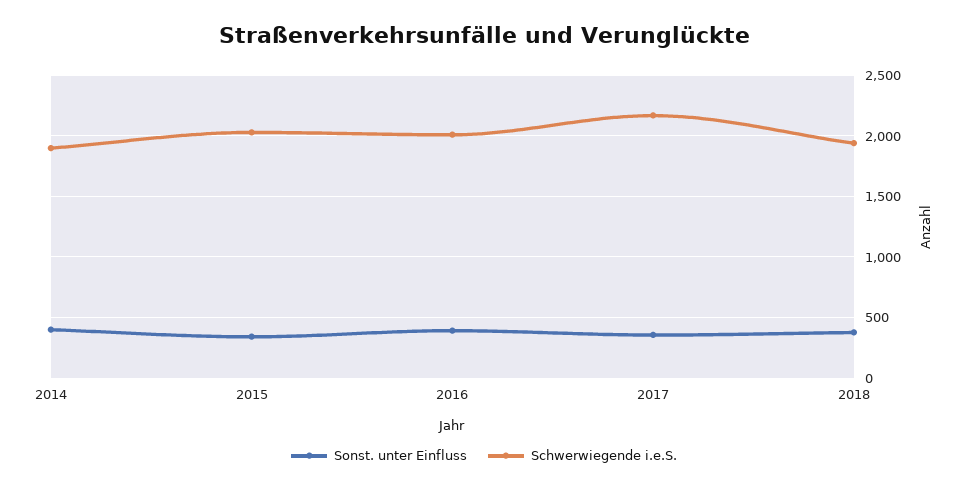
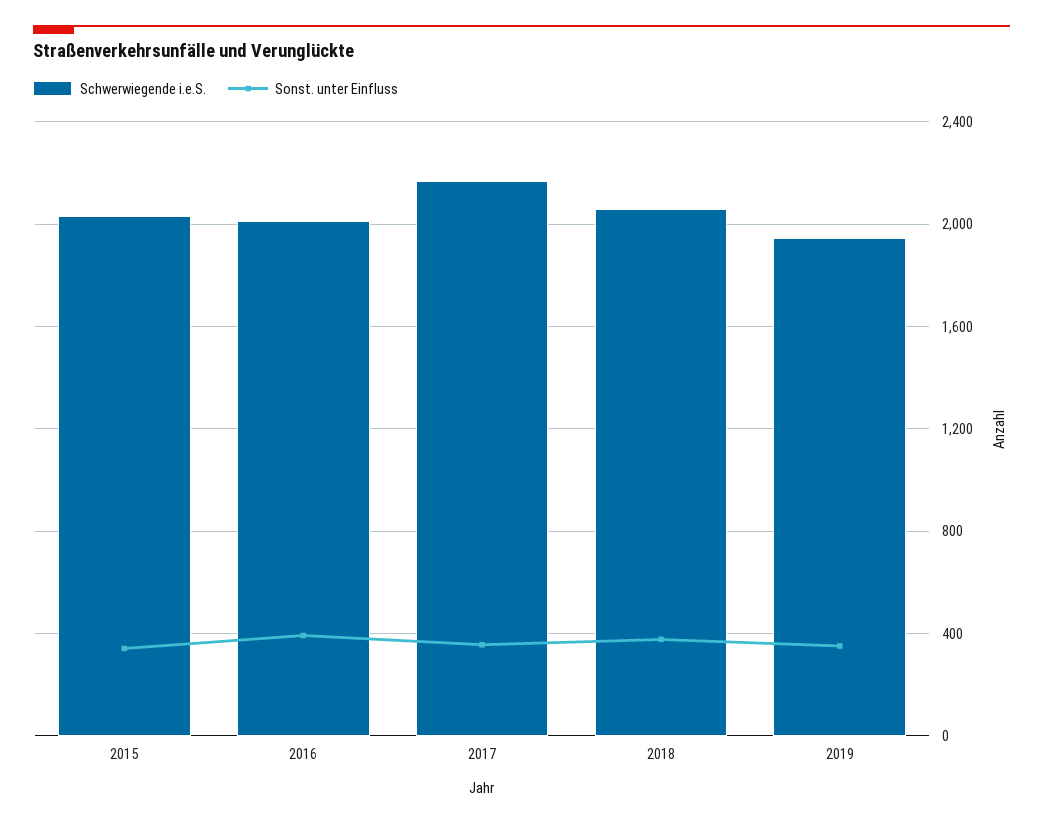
Sonst. unter Einfluss, 2014: 400 -> none
Schwerwiegende i.e.S., 2014: 1900 -> none
Schwerwiegende i.e.S., 2018: 1950 -> 2050
Schwerwiegende i.e.S., 2019: none -> 1950
Sonst. unter Einfluss, 2019: none -> 350

